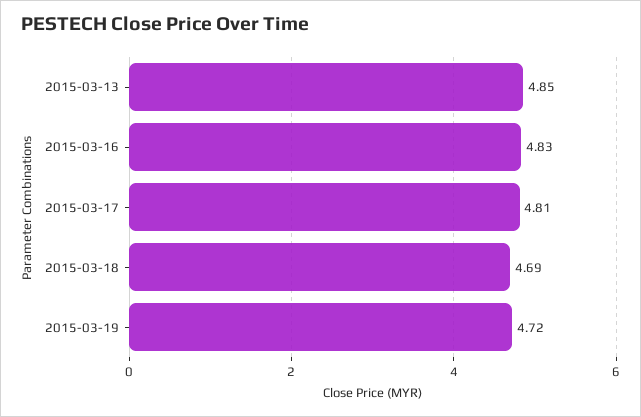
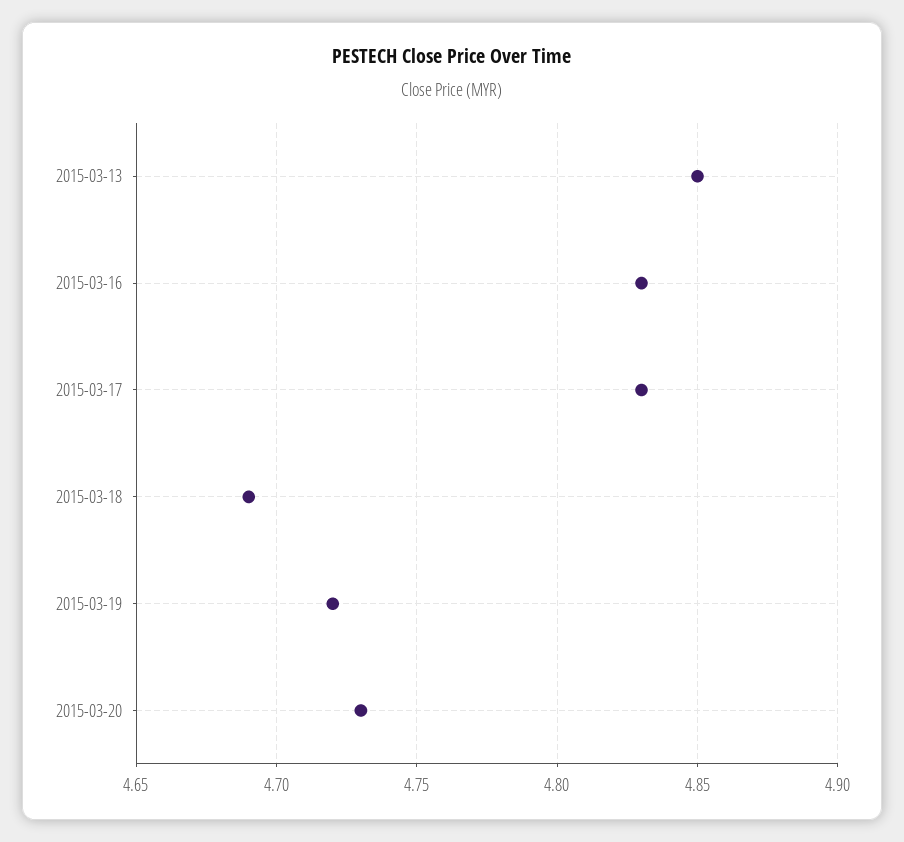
2015-03-17: 4.81 -> 4.83
2015-03-20: none -> 4.73

